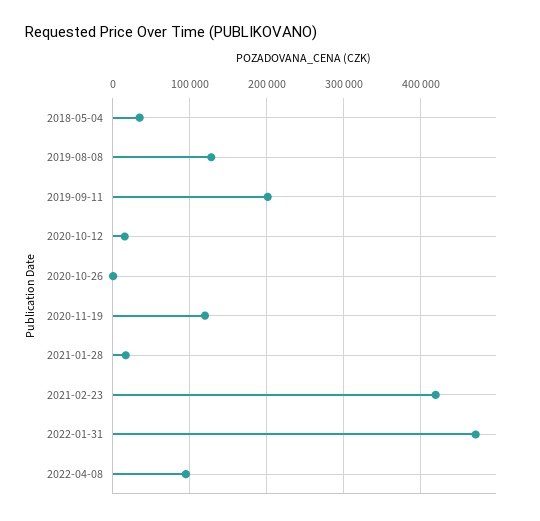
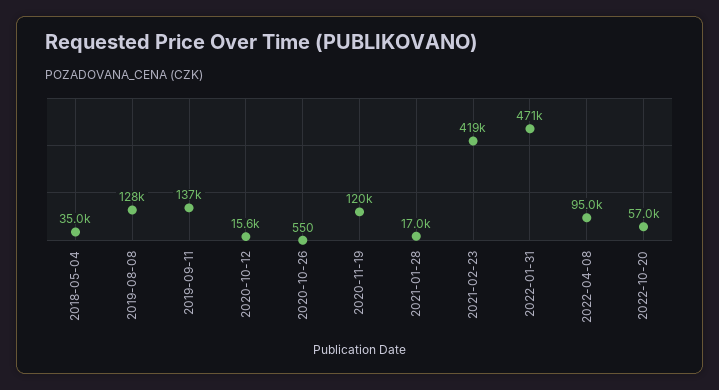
2019-09-11: 200000 -> 137000
2022-10-20: none -> 57000

